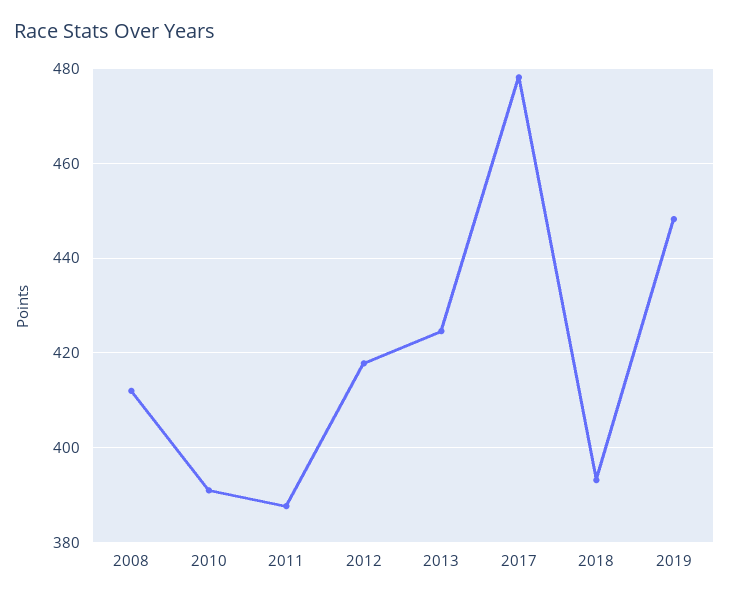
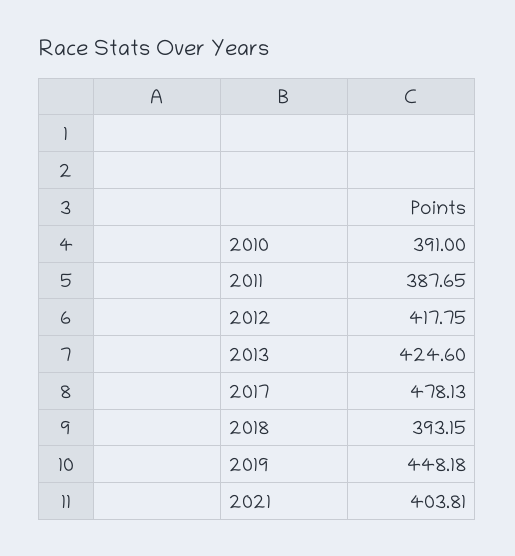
2008: 412 -> none
2021: none -> 403.81

